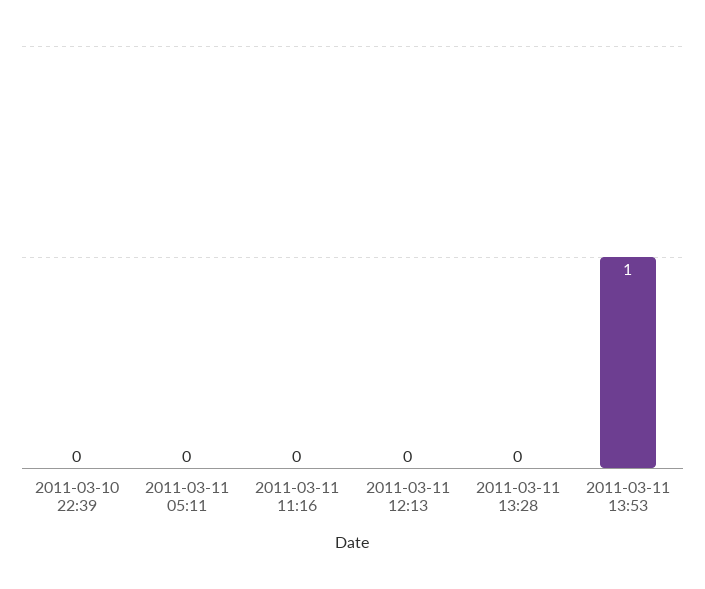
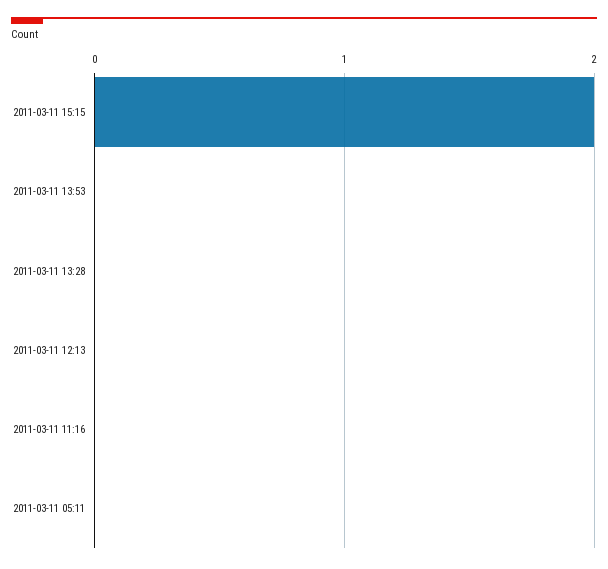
2011-03-10 22:39: 0 -> none
2011-03-11 13:53: 1 -> 0
2011-03-11 15:15: none -> 2

